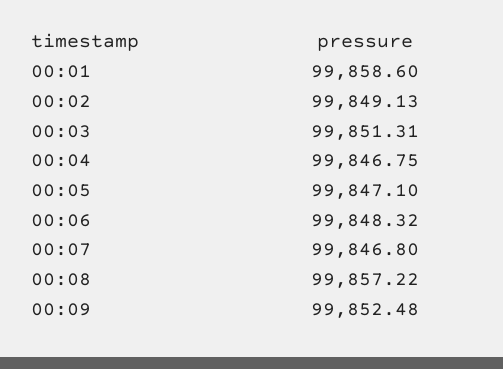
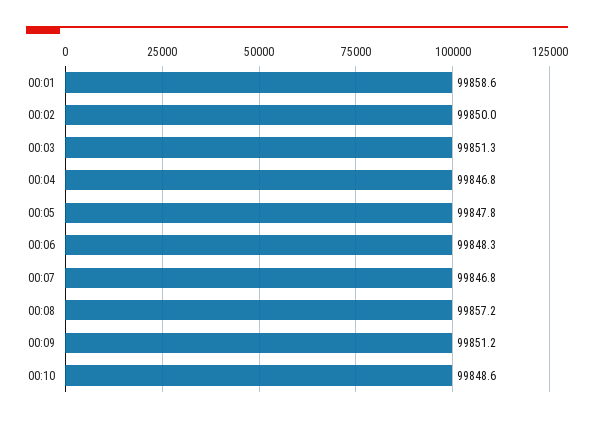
00:02: 99849.13 -> 99850
00:05: 99847.1 -> 99847.8
00:09: 99852.48 -> 99851.2
00:10: none -> 99848.6

